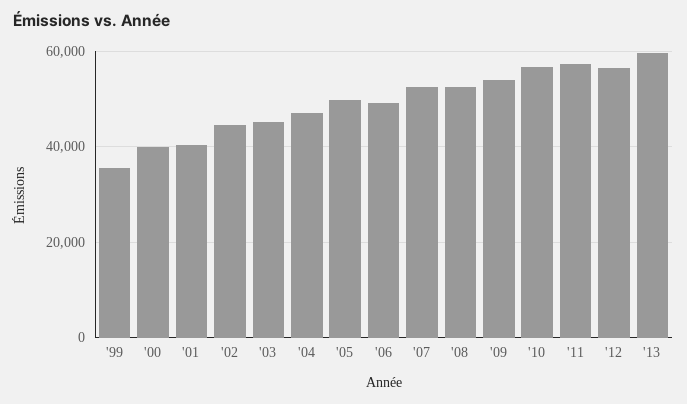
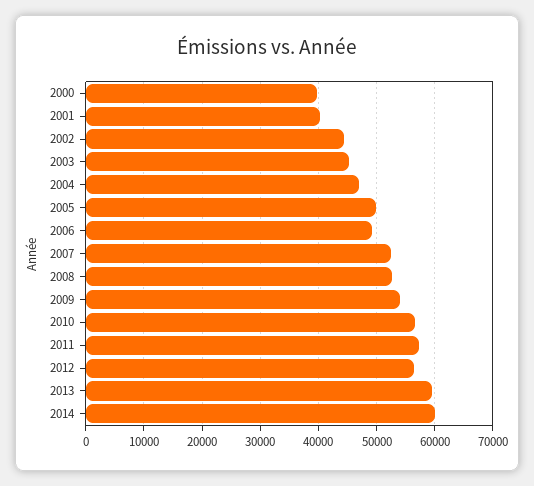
'99: 36000 -> none
2014: none -> 60000

